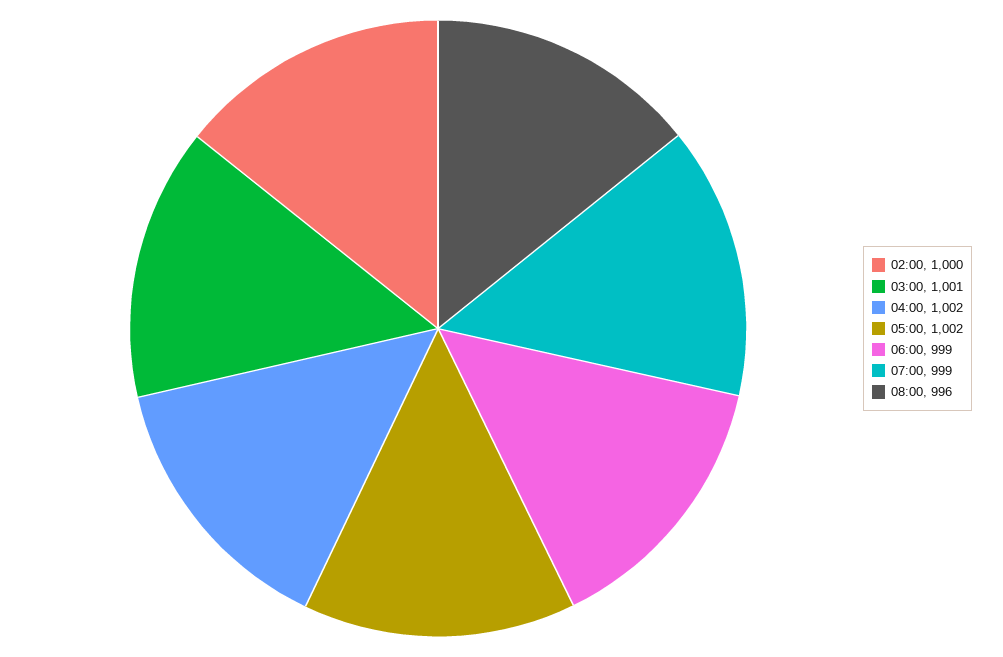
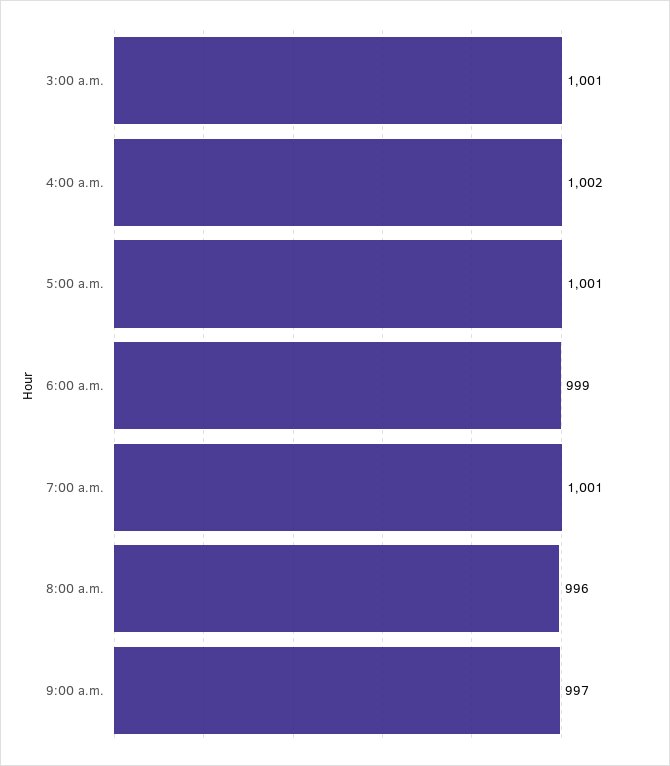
02:00: 1000 -> none
05:00: 1002 -> 1001
07:00: 999 -> 1001
9:00 a.m.: none -> 997

